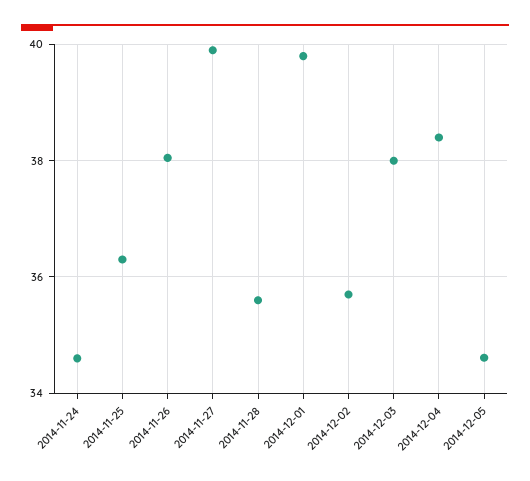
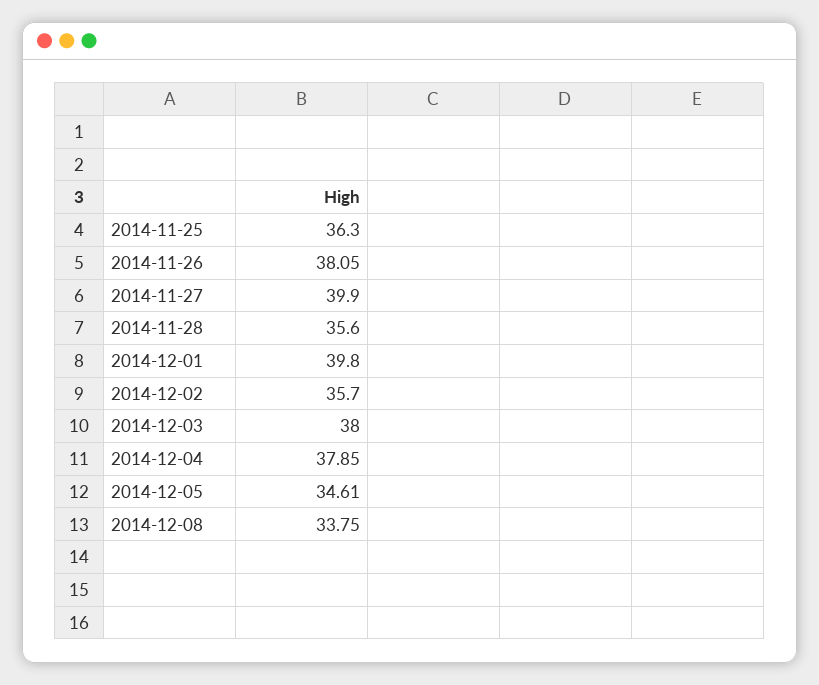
2014-11-24: 34.6 -> none
2014-12-04: 38.4 -> 37.85
2014-12-08: none -> 33.75

